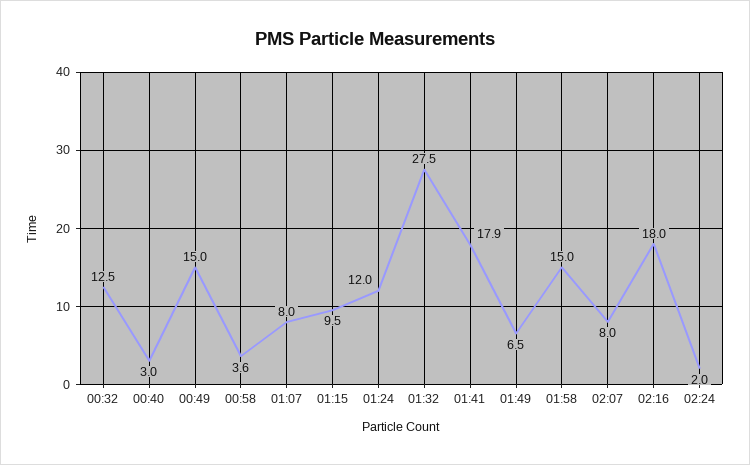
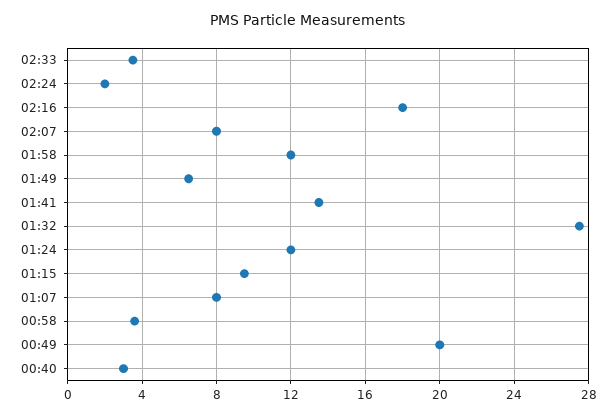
00:32: 12.5 -> none
00:49: 15 -> 20
01:41: 17.9 -> 13.5
01:58: 15 -> 12
02:33: none -> 3.5

